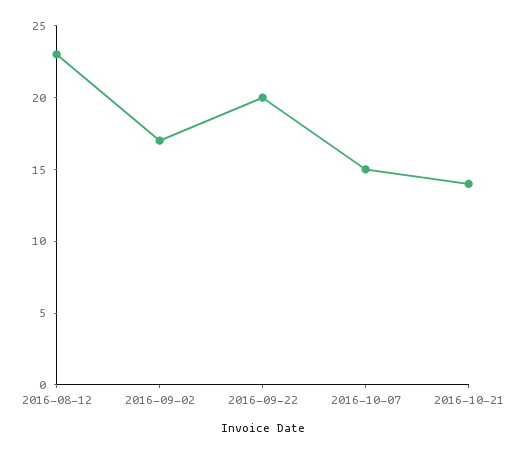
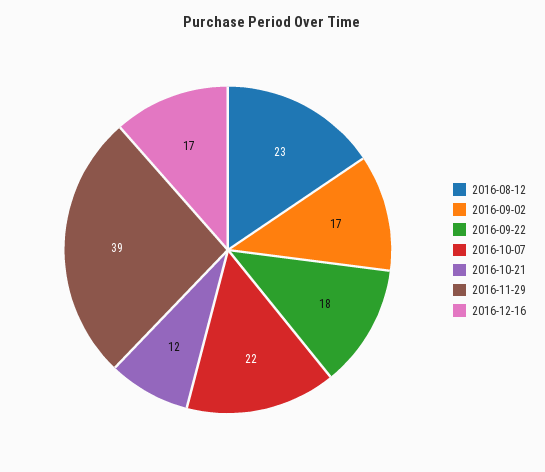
2016-09-22: 20 -> 18
2016-10-07: 15 -> 22
2016-10-21: 14 -> 12
2016-11-29: none -> 39
2016-12-16: none -> 17

